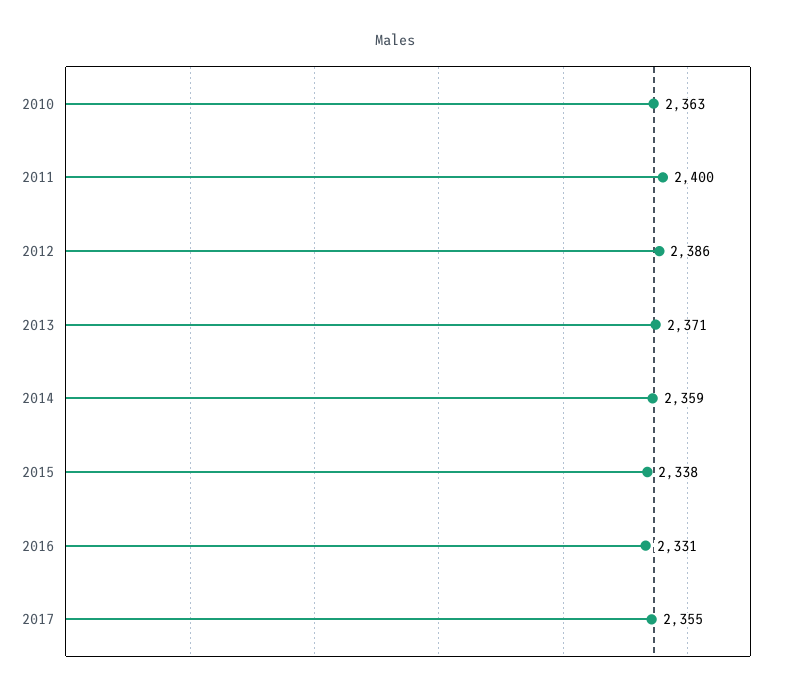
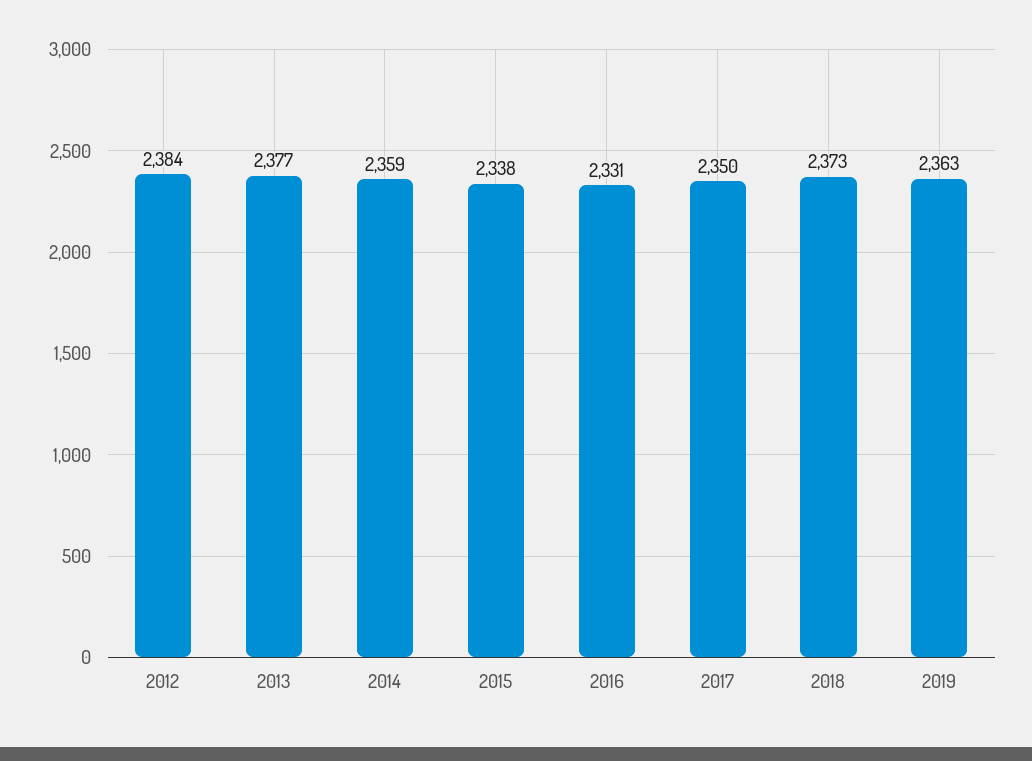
2010: 2363 -> none
2011: 2400 -> none
2012: 2386 -> 2384
2013: 2371 -> 2377
2017: 2355 -> 2350
2018: none -> 2373
2019: none -> 2363

